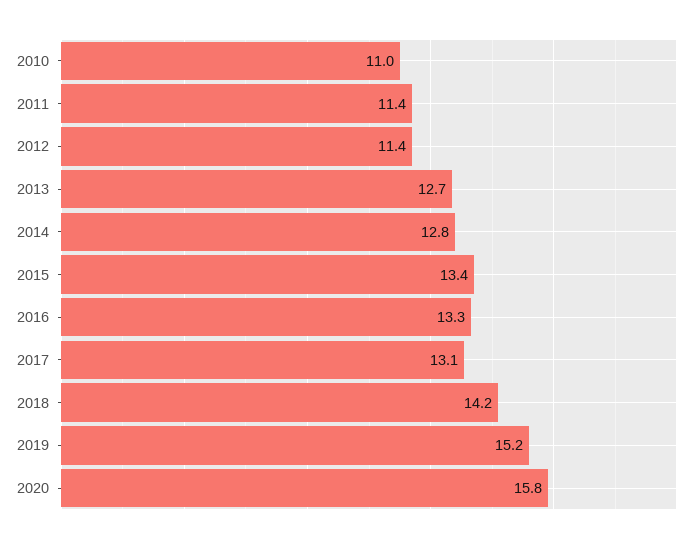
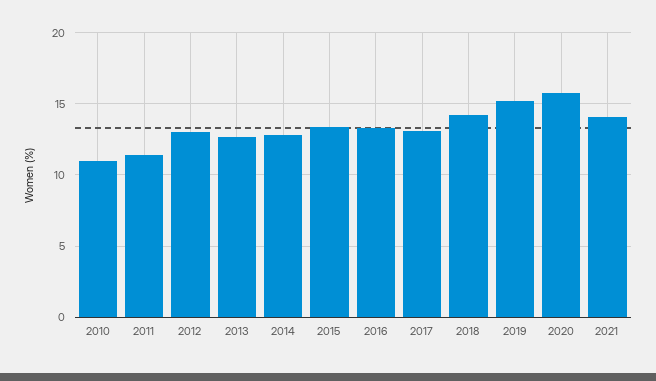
2012: 11.4 -> 13
2021: none -> 14

